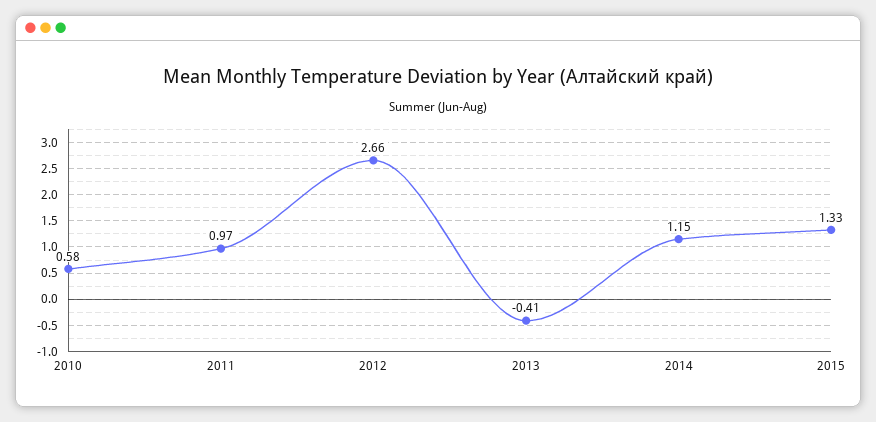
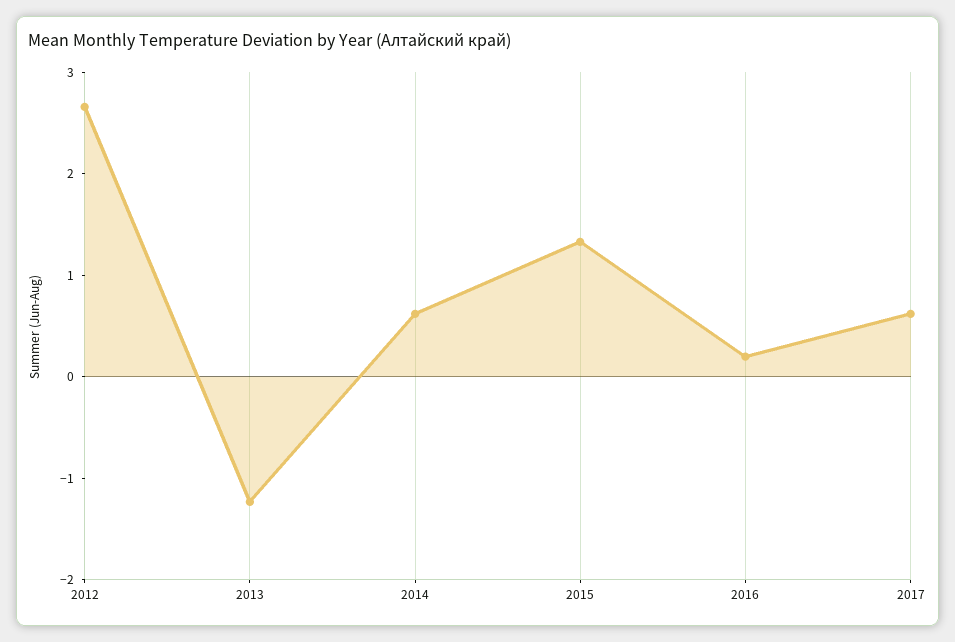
2010: 0.58 -> none
2011: 0.97 -> none
2013: -0.41 -> -1.2
2014: 1.15 -> 0.6
2016: none -> 0.2
2017: none -> 0.6

